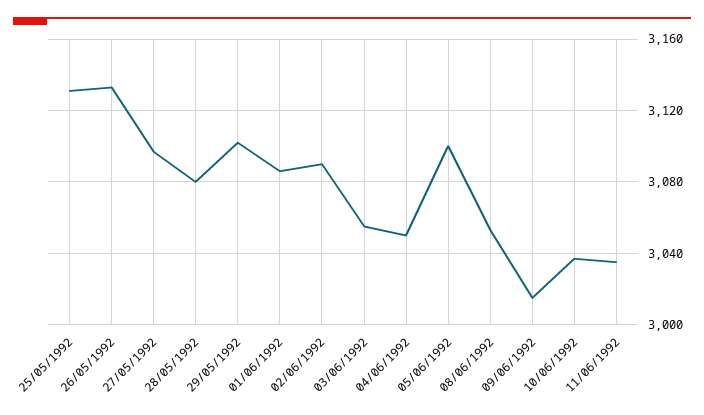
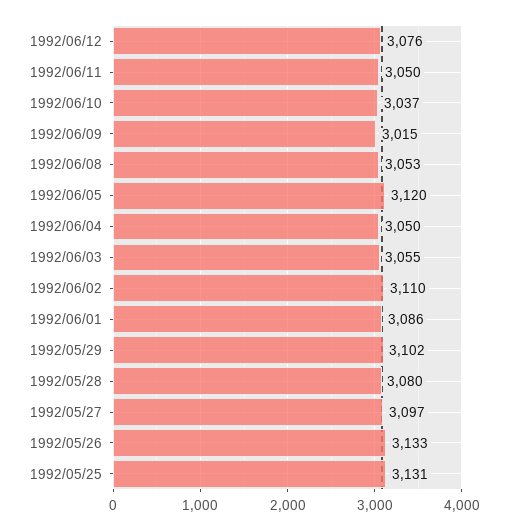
02/06/1992: 3090 -> 3110
05/06/1992: 3100 -> 3120
11/06/1992: 3035 -> 3050
1992/06/12: none -> 3076

